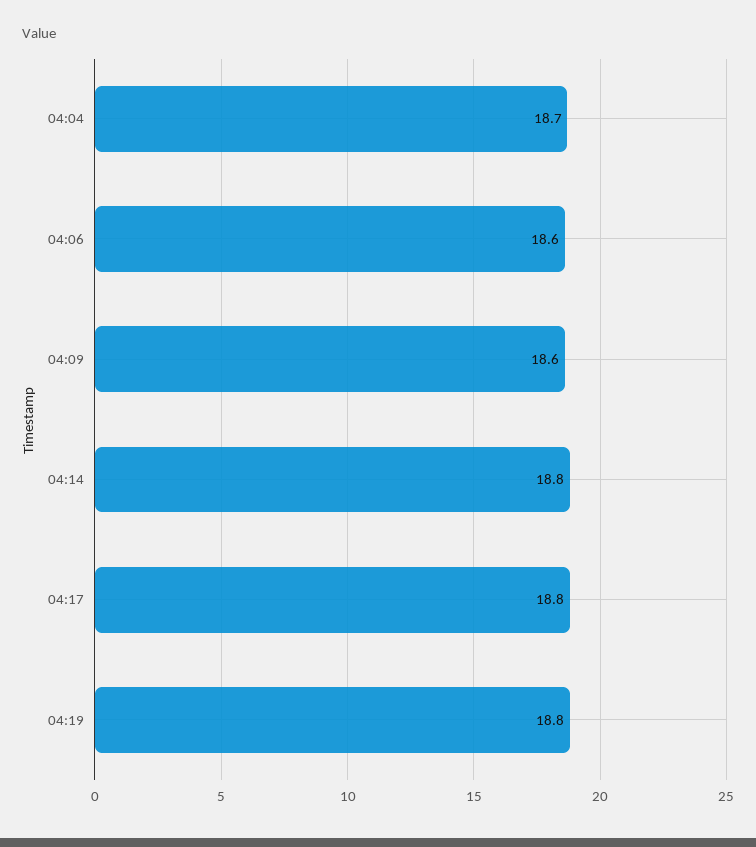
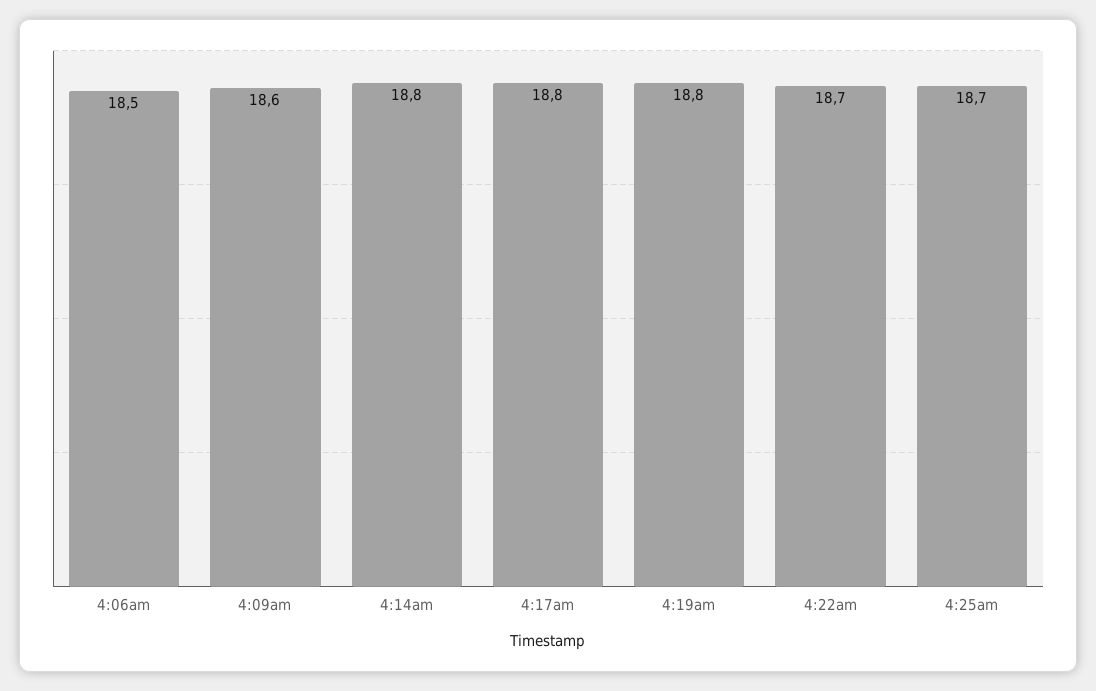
04:04: 18.7 -> none
04:06: 18.6 -> 18.5
4:22am: none -> 18.7
4:25am: none -> 18.7

